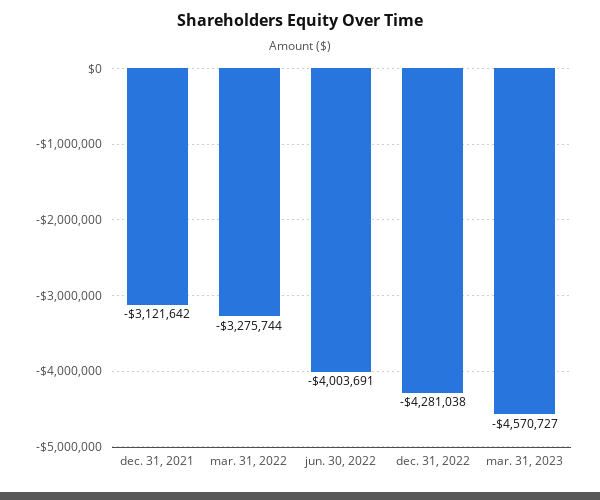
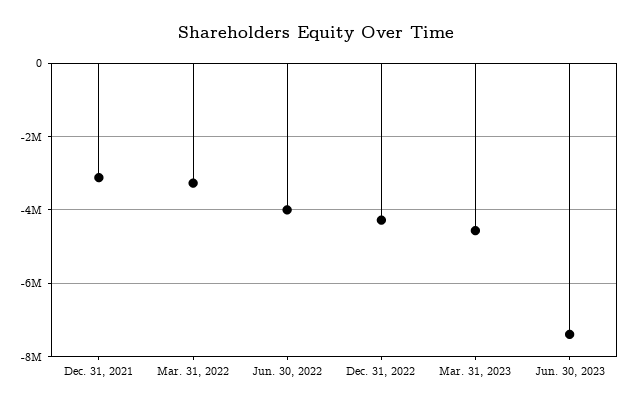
Jun. 30, 2023: none -> -7400000

